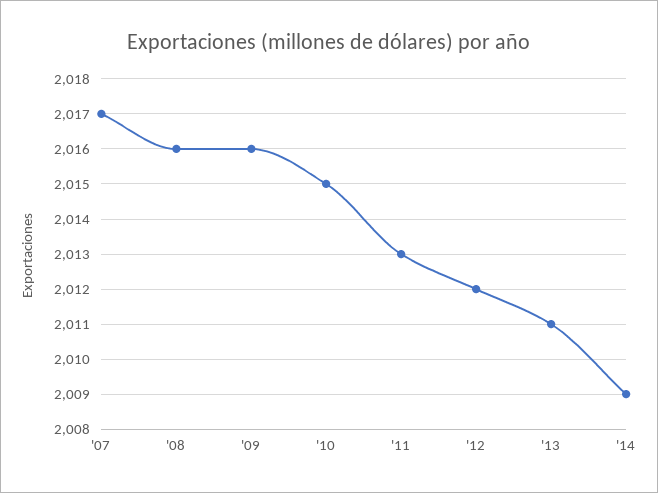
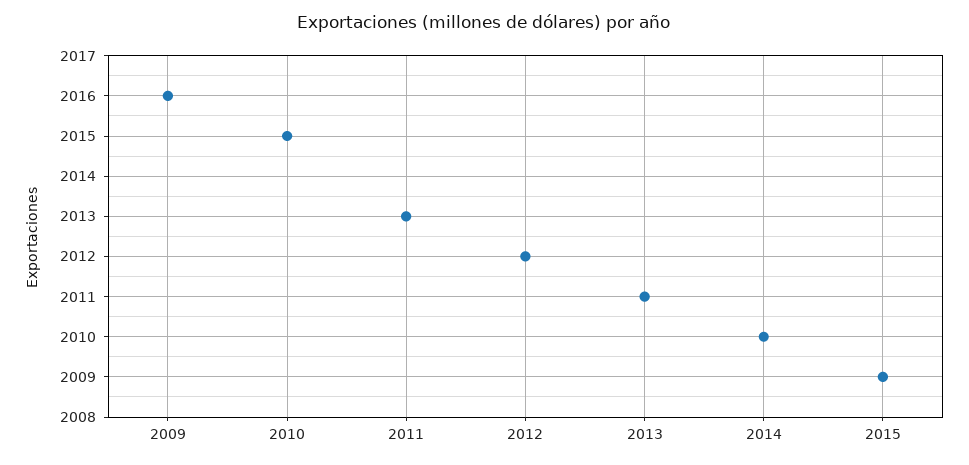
'07: 2017 -> none
'08: 2016 -> none
'14: 2009 -> 2010
2015: none -> 2009

